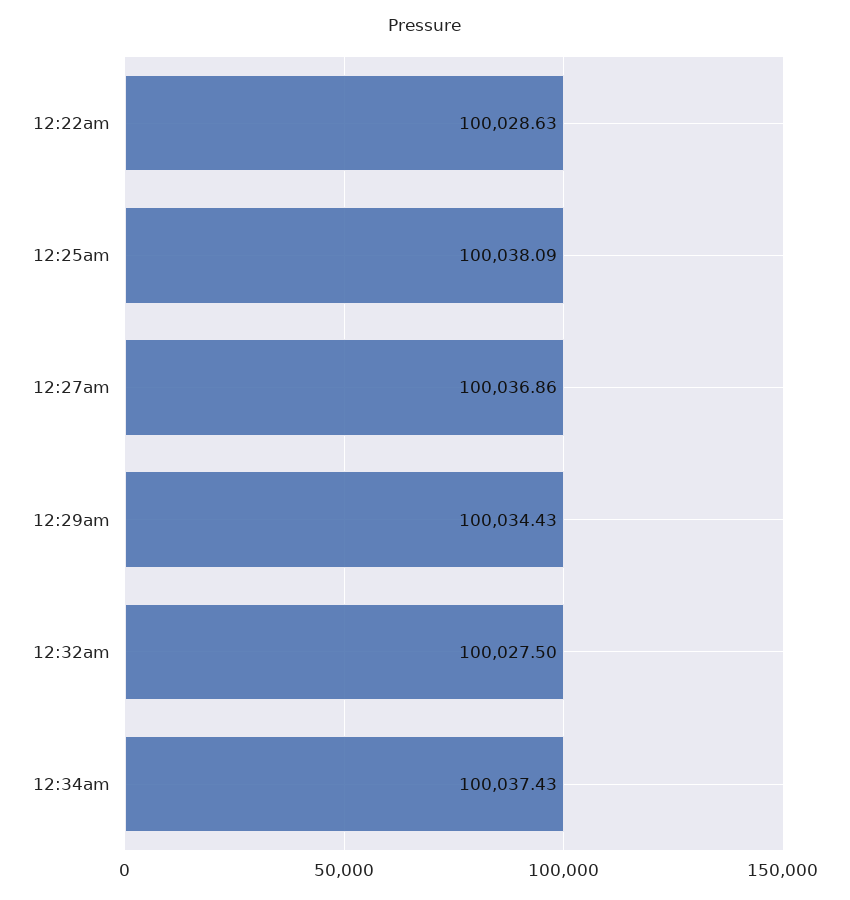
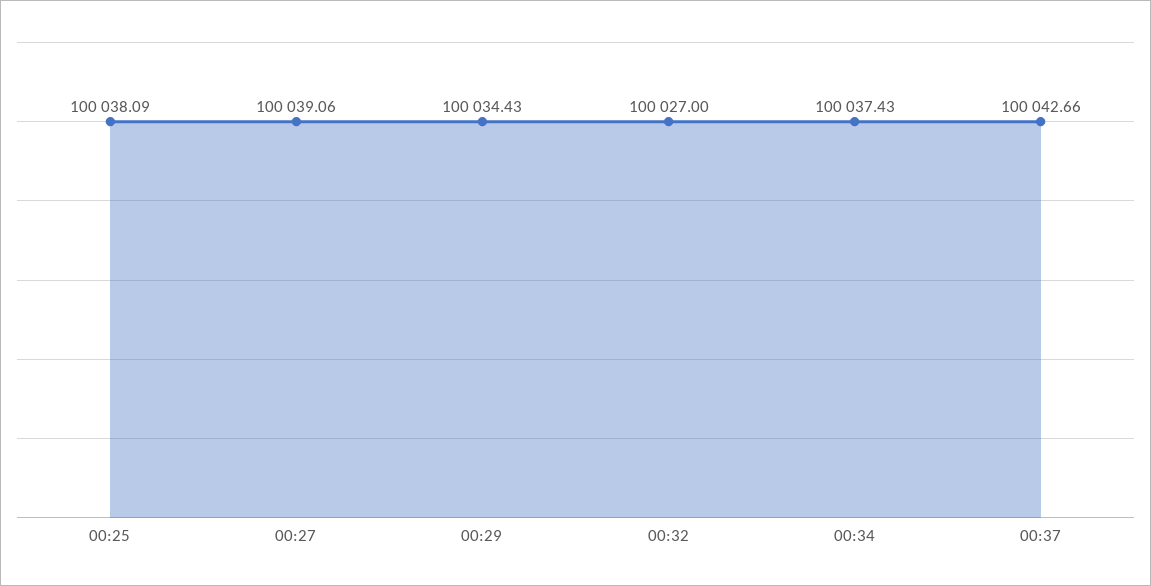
12:22am: 100028.63 -> none
12:27am: 100036.86 -> 100039.06
12:32am: 100027.5 -> 100027
00:37: none -> 100042.66

